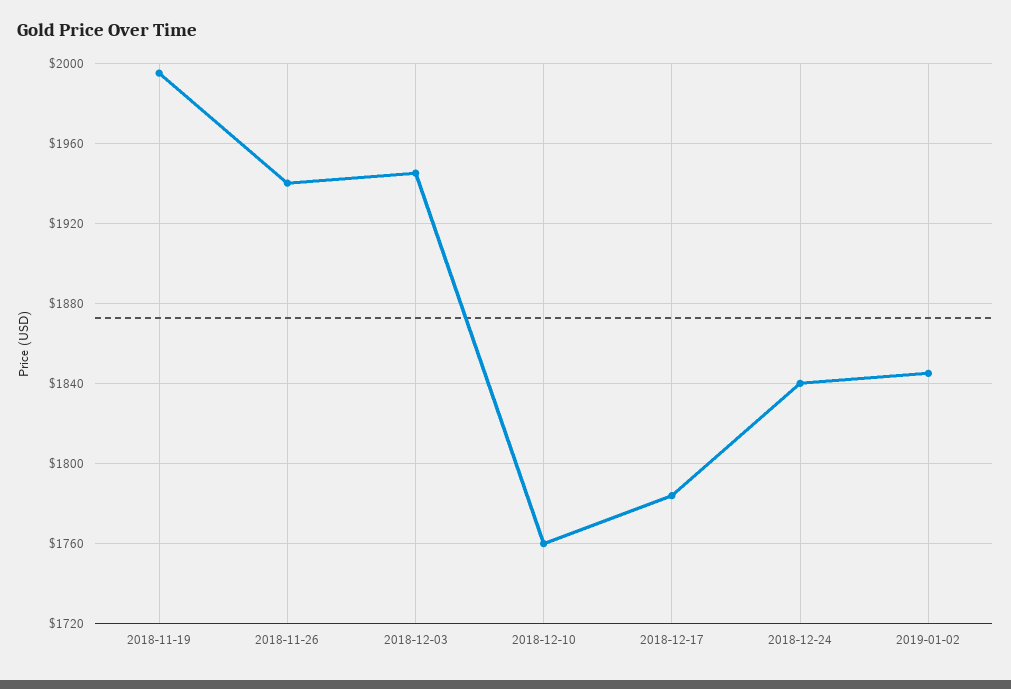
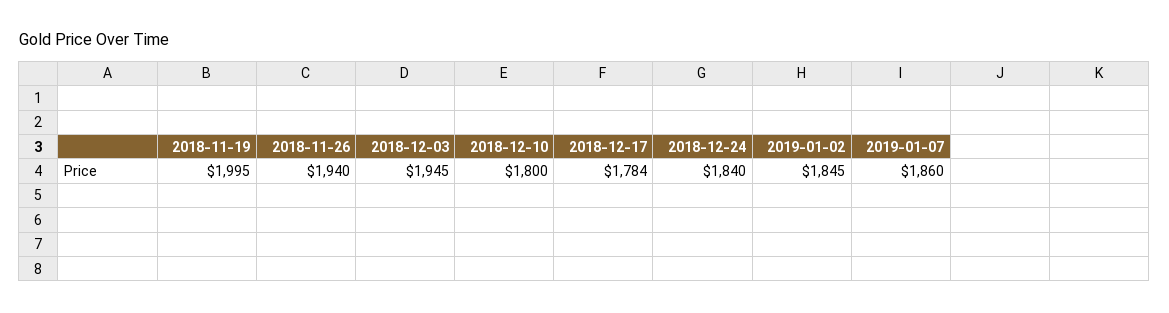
2018-12-10: 1760 -> 1800
2019-01-07: none -> 1860

